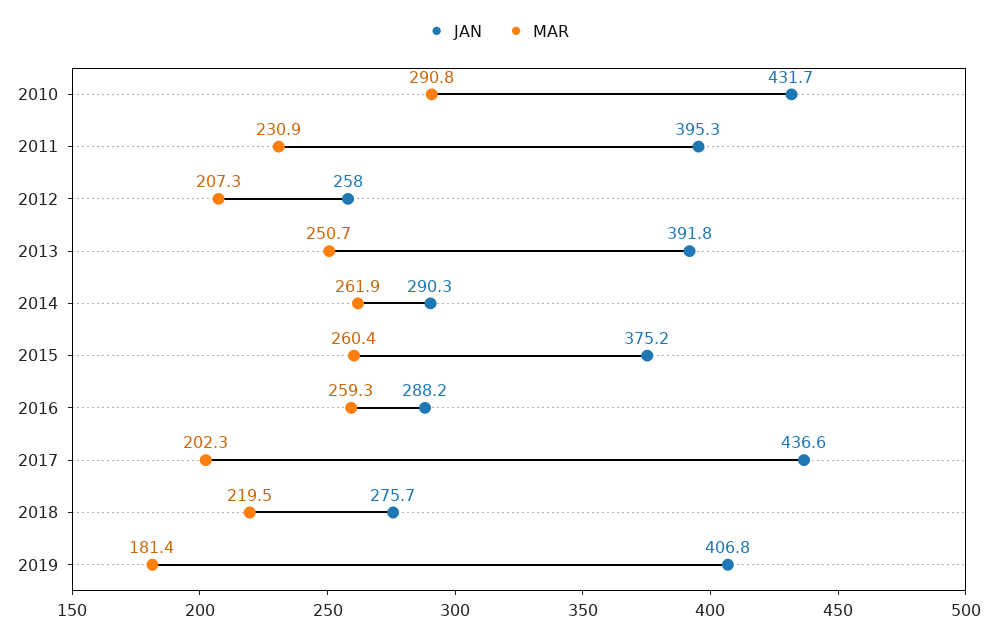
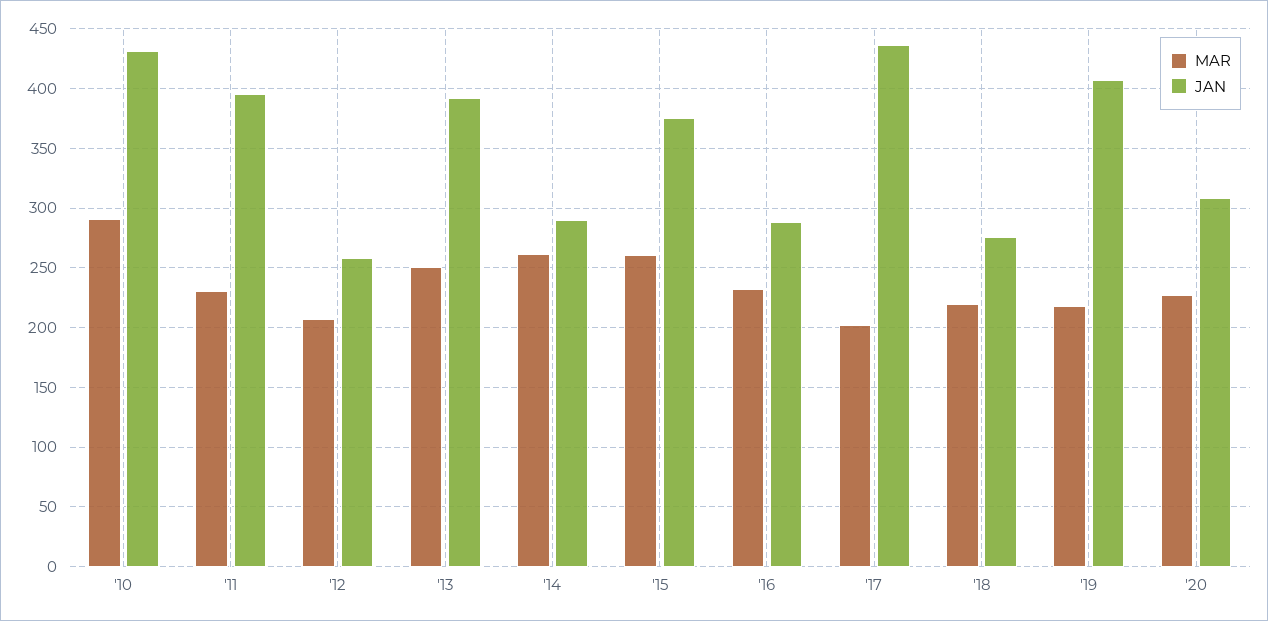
MAR, 2016: 259.3 -> 230
MAR, 2019: 181.4 -> 220
MAR, '20: none -> 230
JAN, '20: none -> 310

